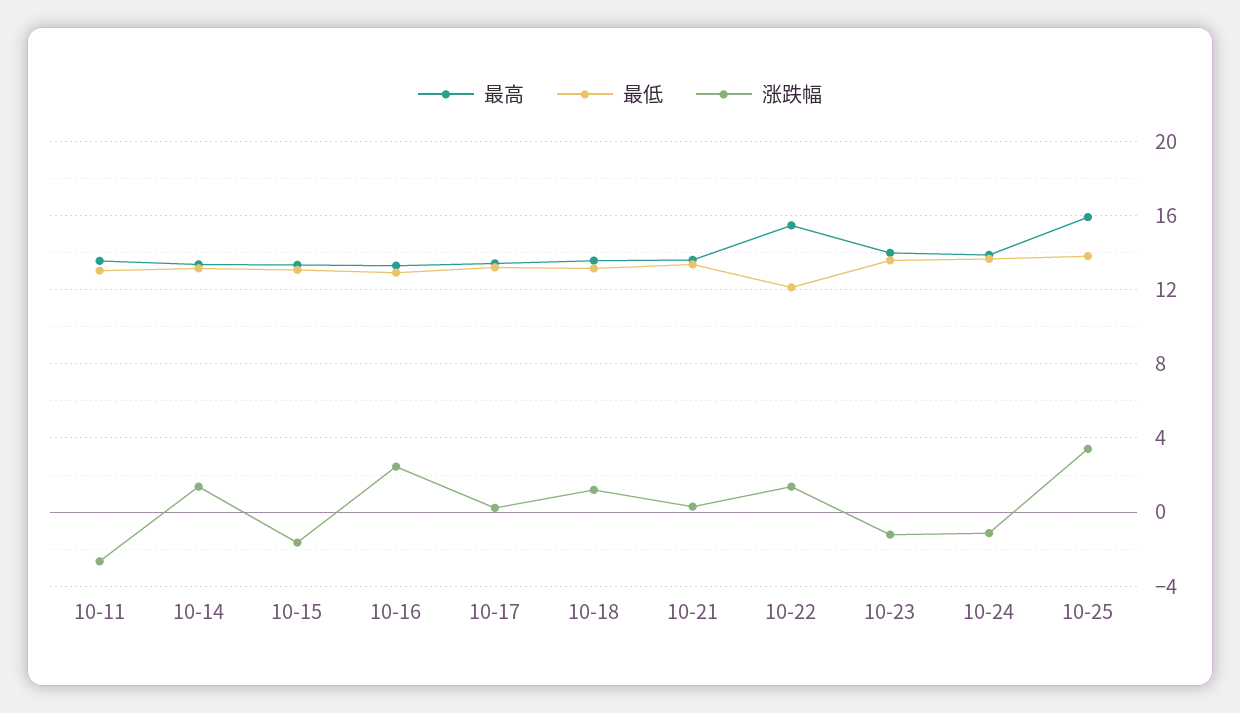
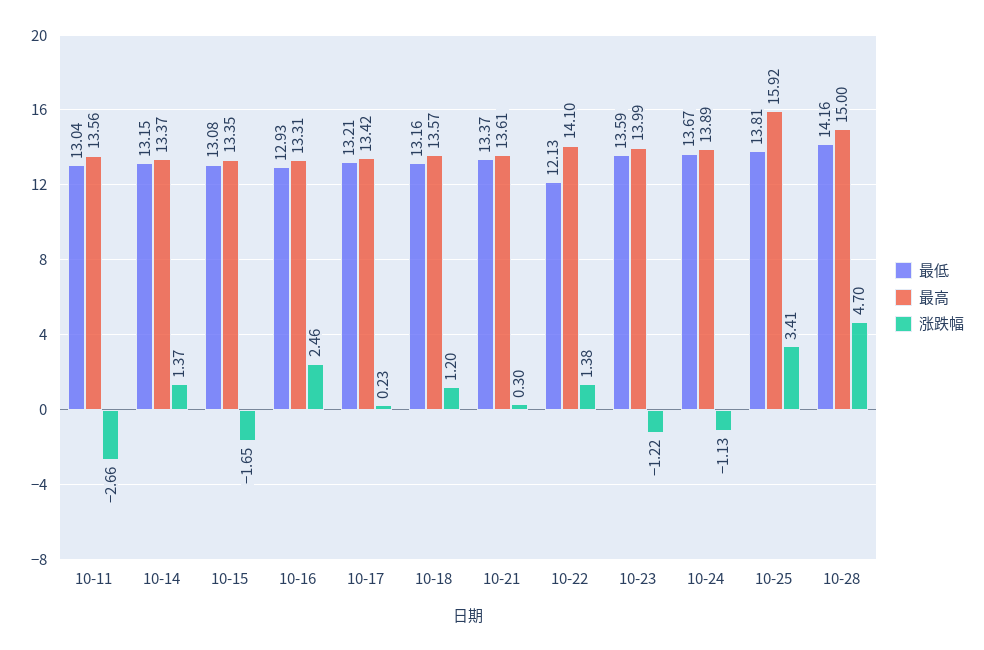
最高, 10-22: 15.5 -> 14.1
最低, 10-28: none -> 14.16
最高, 10-28: none -> 15
涨跌幅, 10-28: none -> 4.7

